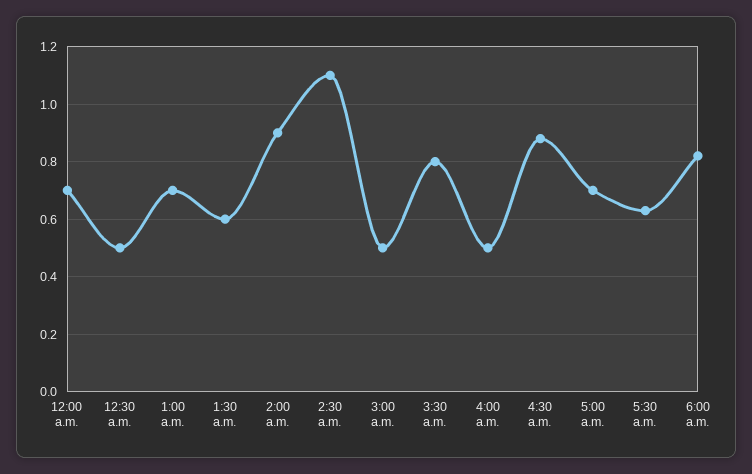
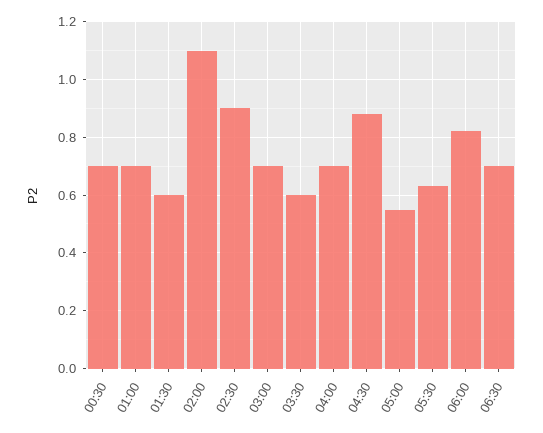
12:00 a.m.: 0.7 -> none
12:30 a.m.: 0.5 -> 0.7
2:00 a.m.: 0.9 -> 1.1
2:30 a.m.: 1.1 -> 0.9
3:00 a.m.: 0.5 -> 0.7
3:30 a.m.: 0.8 -> 0.6
4:00 a.m.: 0.5 -> 0.7
5:00 a.m.: 0.7 -> 0.55
06:30: none -> 0.7

